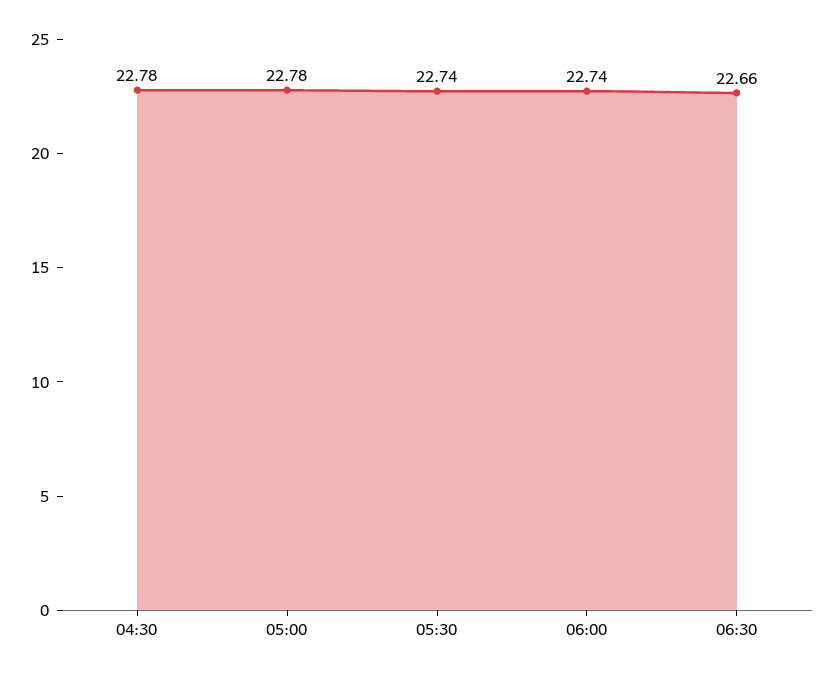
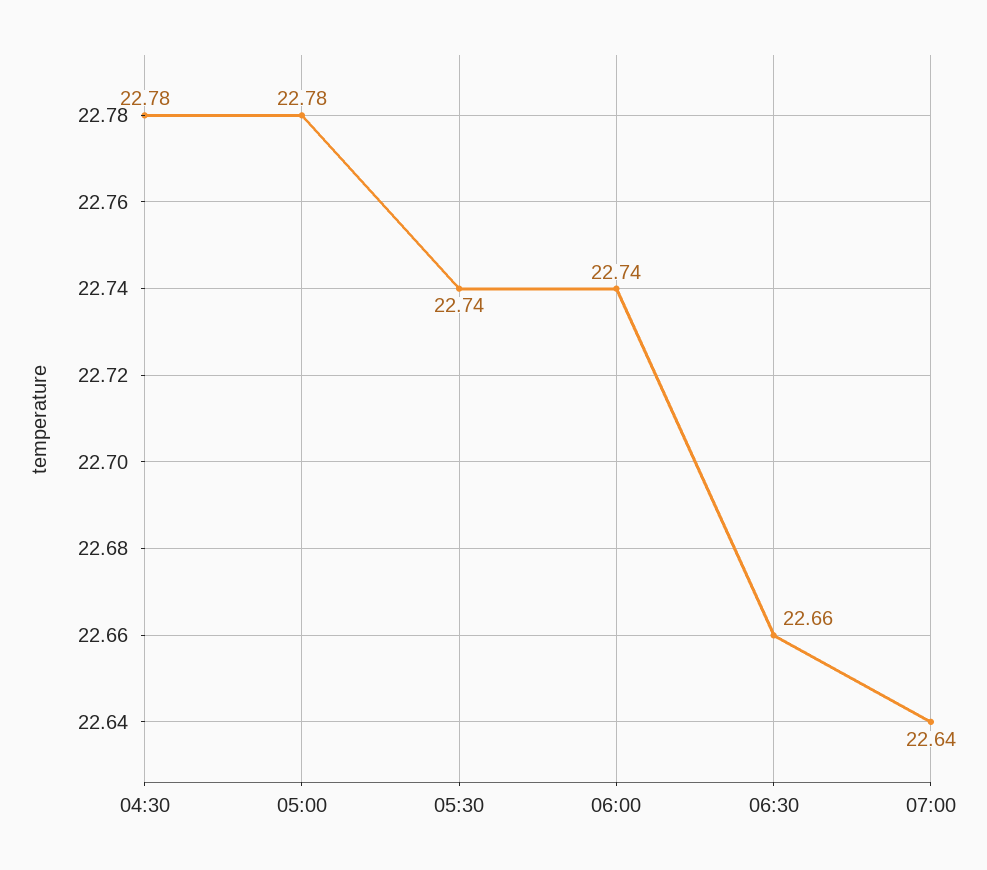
07:00: none -> 22.64

